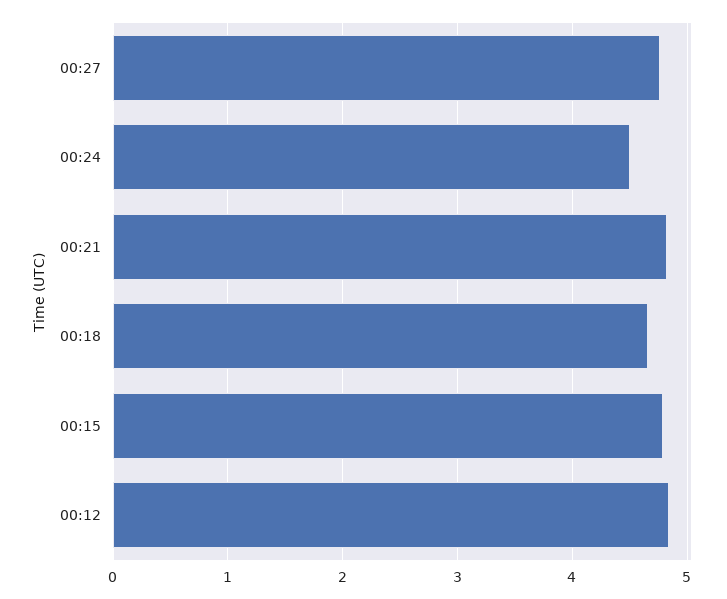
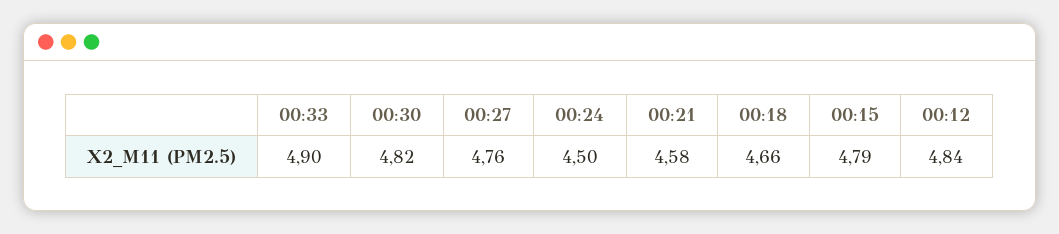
00:21: 4.8 -> 4.58
00:33: none -> 4.9
00:30: none -> 4.82

